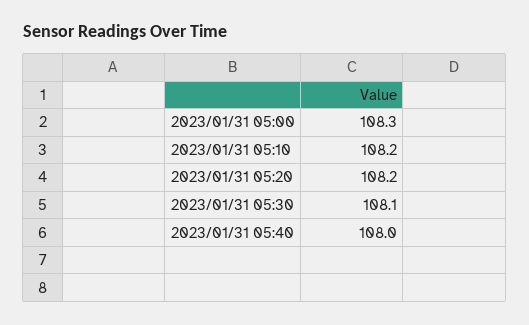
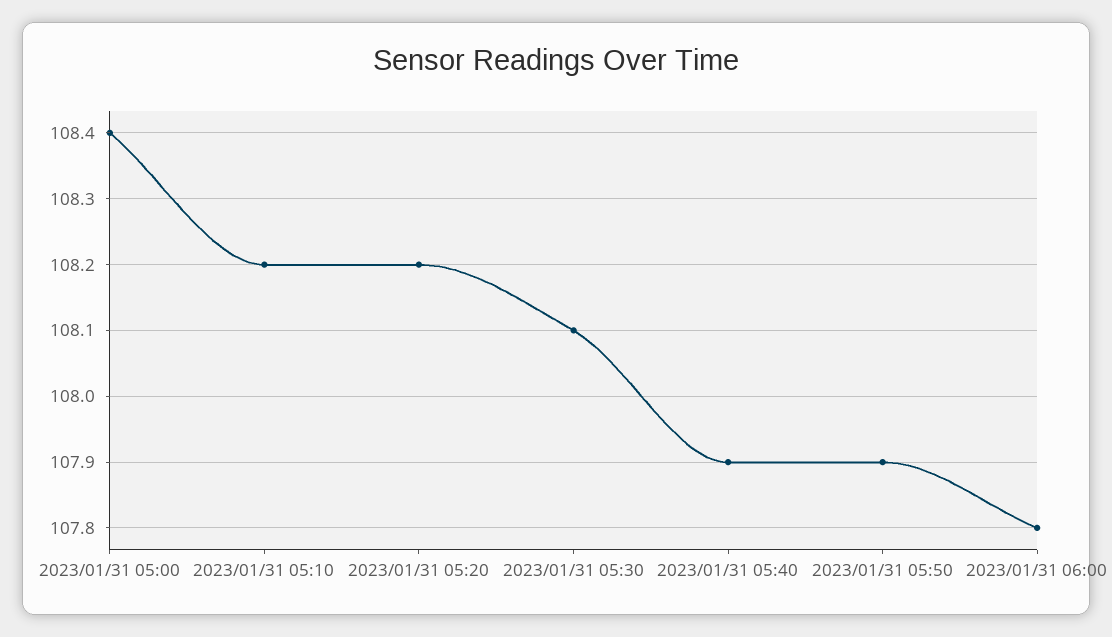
2023/01/31 05:00: 108.3 -> 108.4
2023/01/31 05:40: 108 -> 107.9
2023/01/31 05:50: none -> 107.9
2023/01/31 06:00: none -> 107.8

